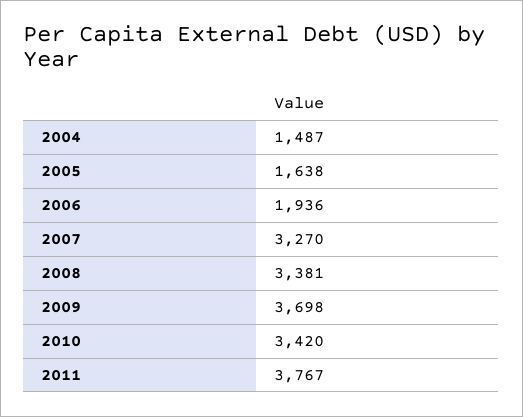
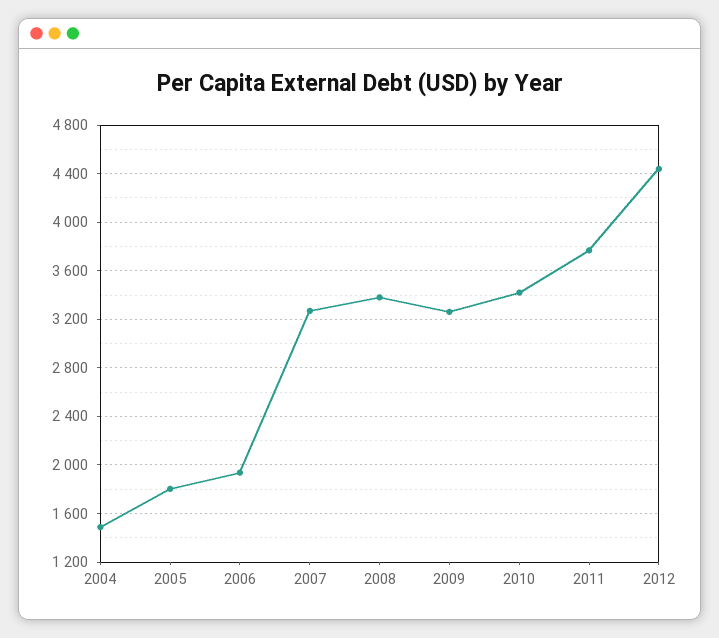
2005: 1638 -> 1800
2009: 3698 -> 3250
2012: none -> 4450

